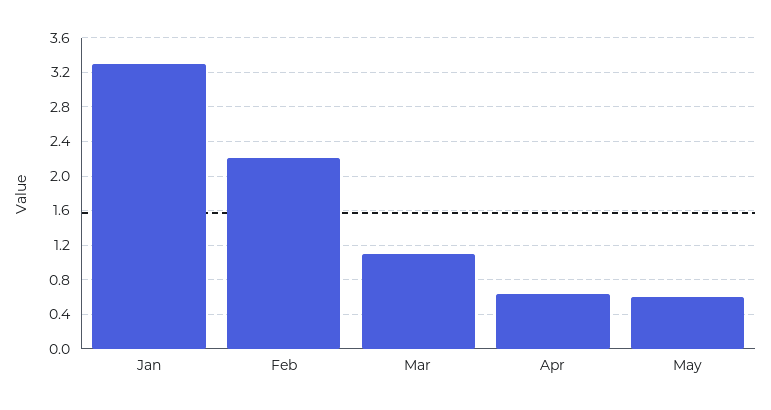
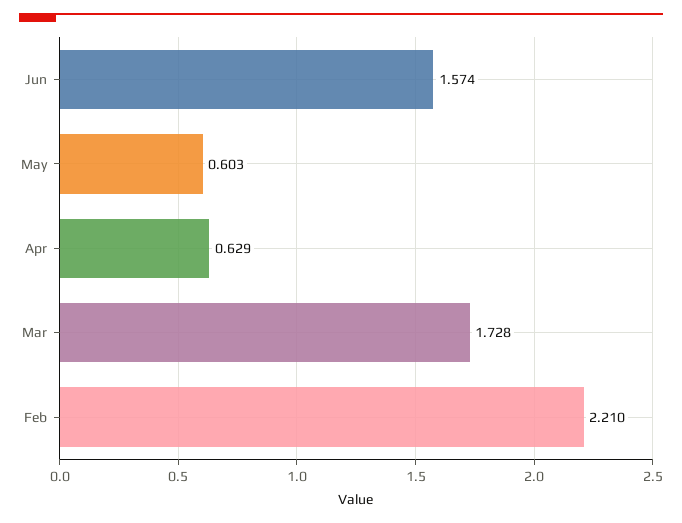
Jan: 3.3 -> none
Mar: 1.1 -> 1.728
Jun: none -> 1.574

